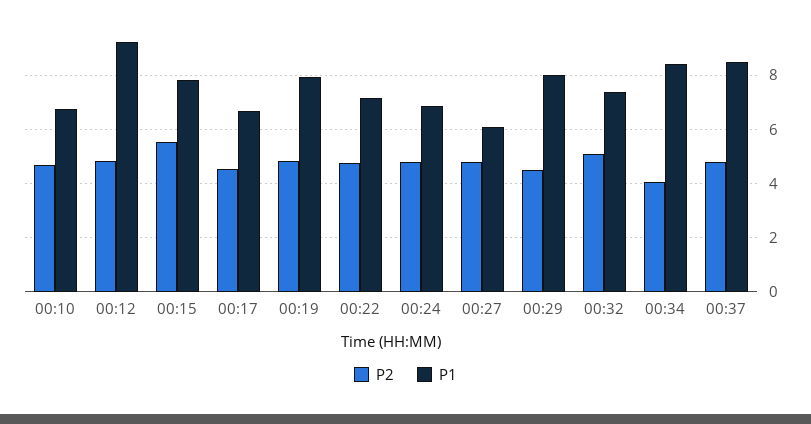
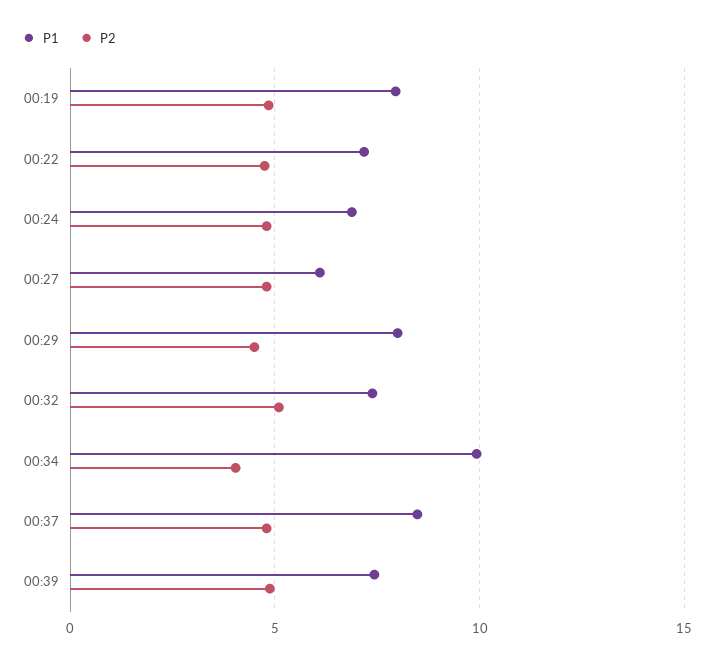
P2, 00:10: 4.75 -> none
P1, 00:10: 6.75 -> none
P2, 00:12: 4.75 -> none
P1, 00:12: 9.25 -> none
P2, 00:15: 5.5 -> none
P1, 00:15: 7.75 -> none
P2, 00:17: 4.5 -> none
P1, 00:17: 6.75 -> none
P1, 00:34: 8.5 -> 10
P1, 00:39: none -> 7.5
P2, 00:39: none -> 5

